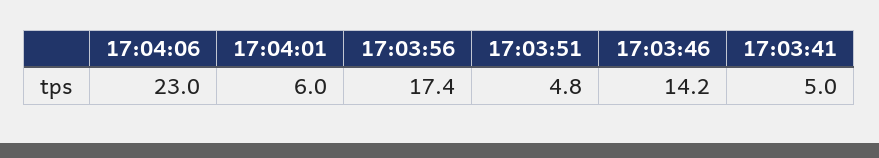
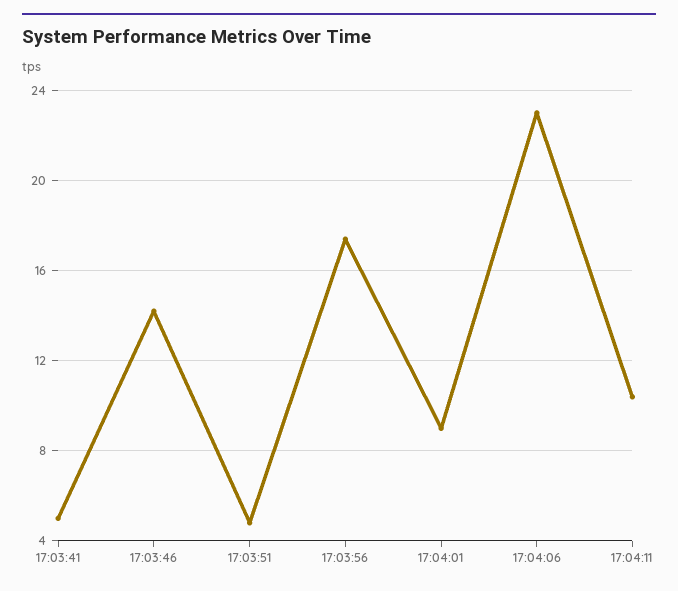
17:04:01: 6 -> 9
17:04:11: none -> 10.5

